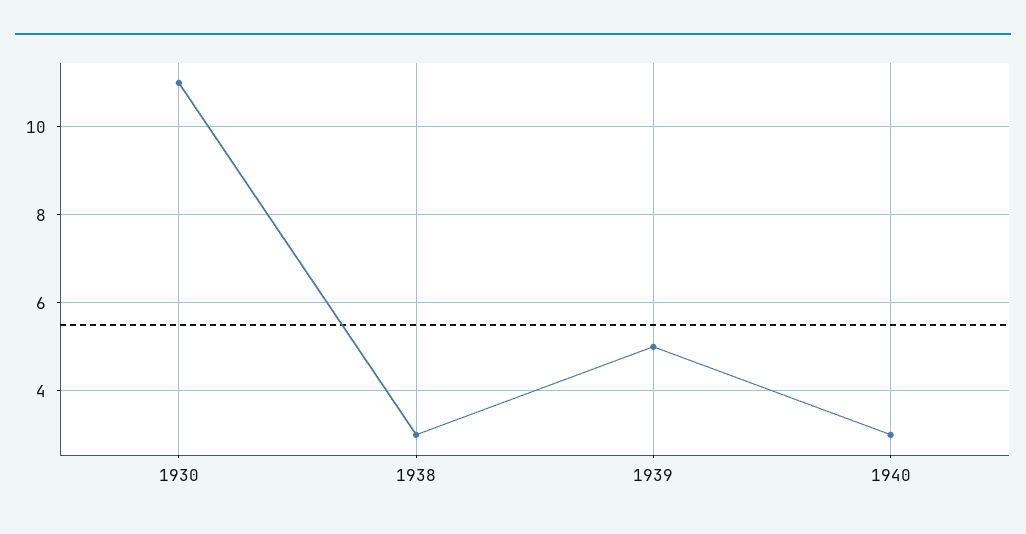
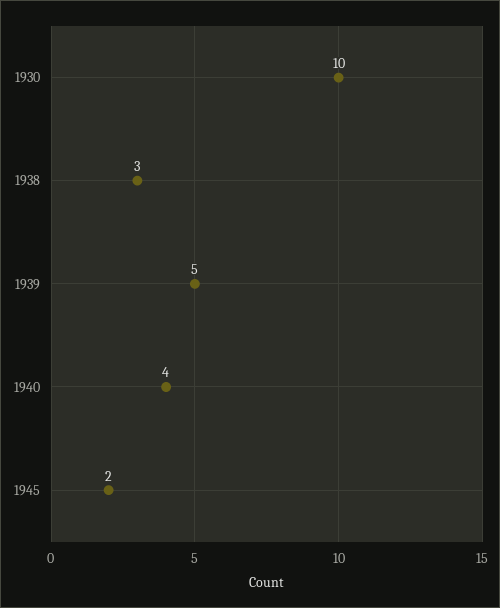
1930: 11 -> 10
1940: 3 -> 4
1945: none -> 2

